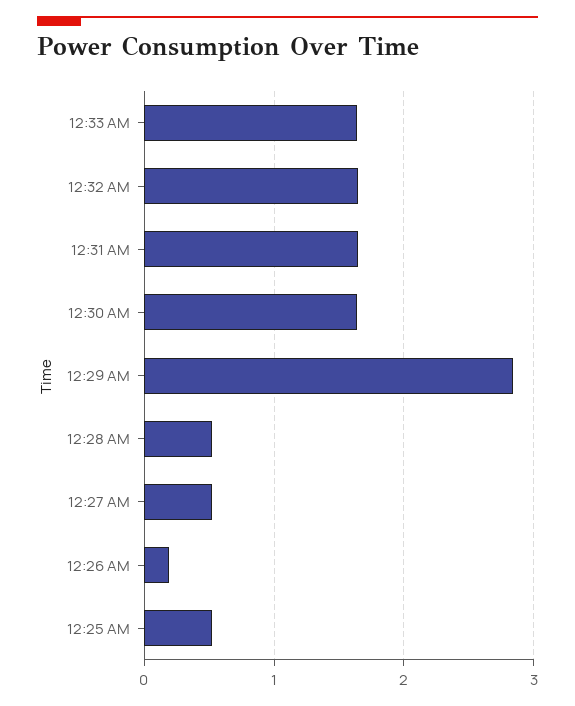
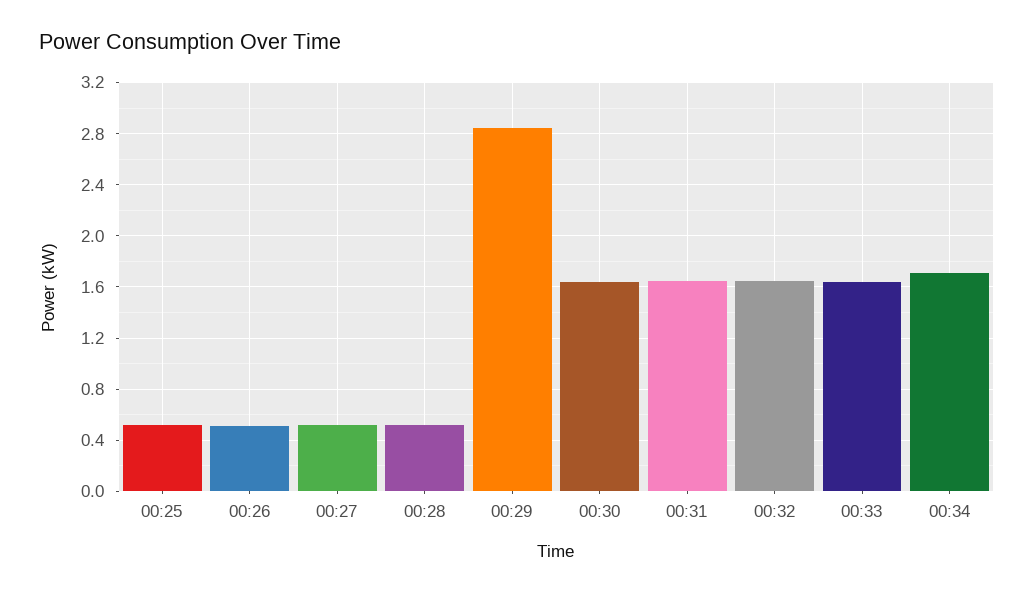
12:26 AM: 0.2 -> 0.5
00:34: none -> 1.7

